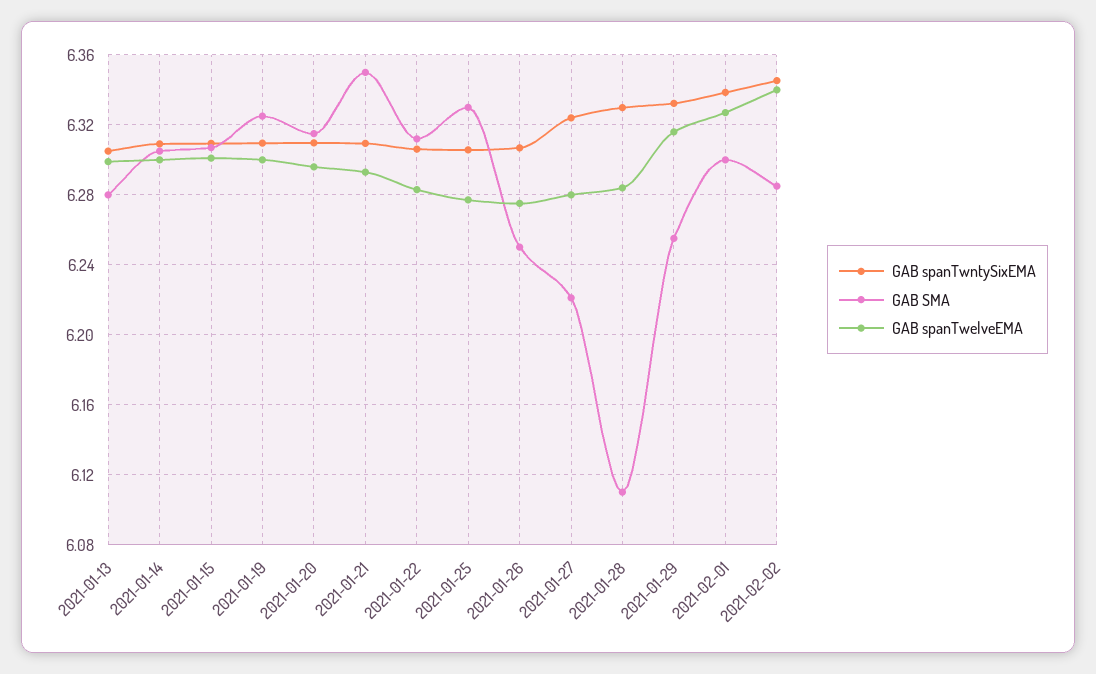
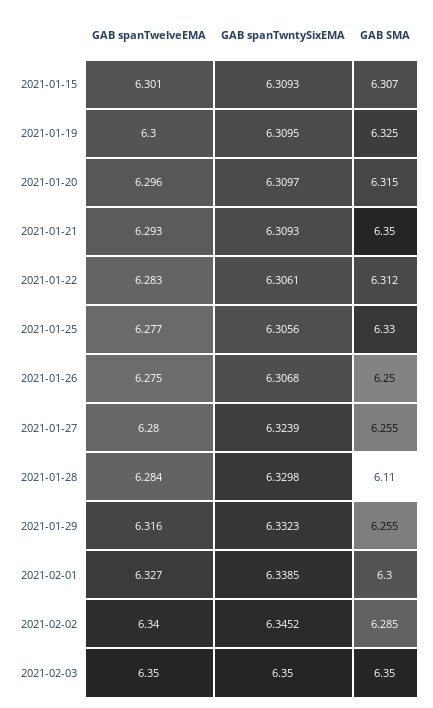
GAB spanTwntySixEMA, 2021-01-13: 6.305 -> none
GAB SMA, 2021-01-13: 6.28 -> none
GAB spanTwelveEMA, 2021-01-13: 6.3 -> none
GAB spanTwntySixEMA, 2021-01-14: 6.31 -> none
GAB SMA, 2021-01-14: 6.305 -> none
GAB spanTwelveEMA, 2021-01-14: 6.3 -> none
GAB SMA, 2021-01-27: 6.22 -> 6.255
GAB spanTwelveEMA, 2021-02-03: none -> 6.35
GAB spanTwntySixEMA, 2021-02-03: none -> 6.35
GAB SMA, 2021-02-03: none -> 6.35

